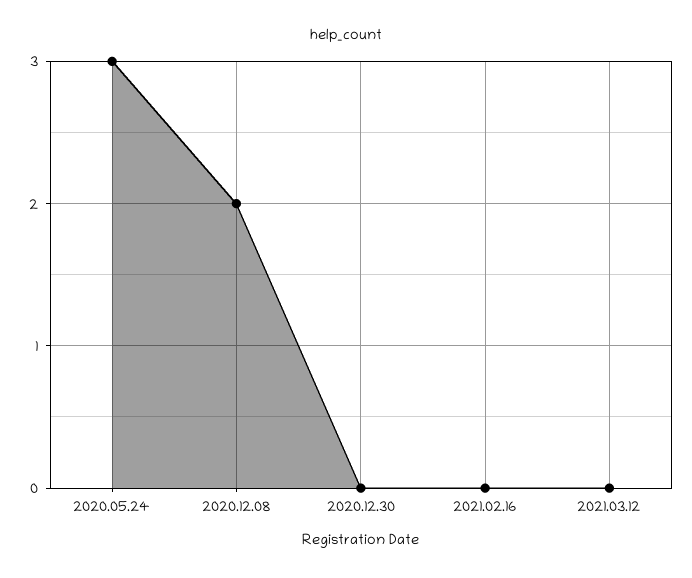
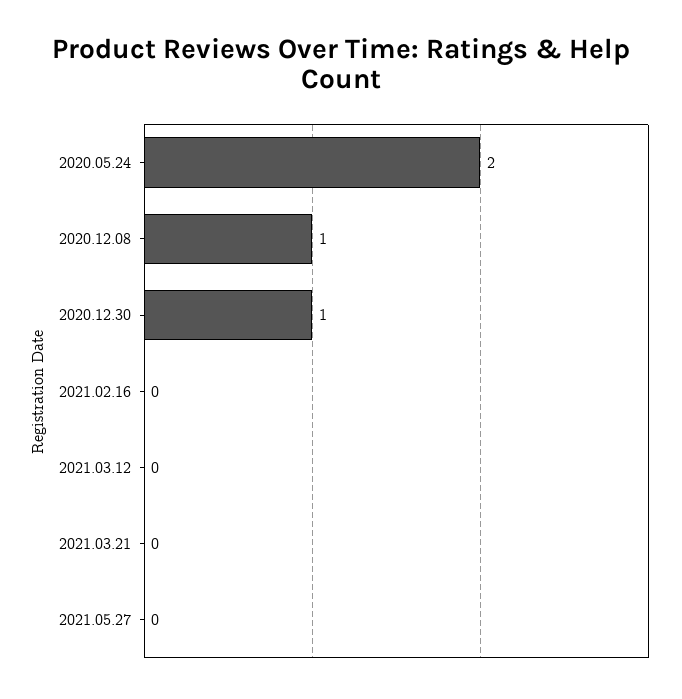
2020.05.24: 3 -> 2
2020.12.08: 2 -> 1
2020.12.30: 0 -> 1
2021.03.21: none -> 0
2021.05.27: none -> 0

